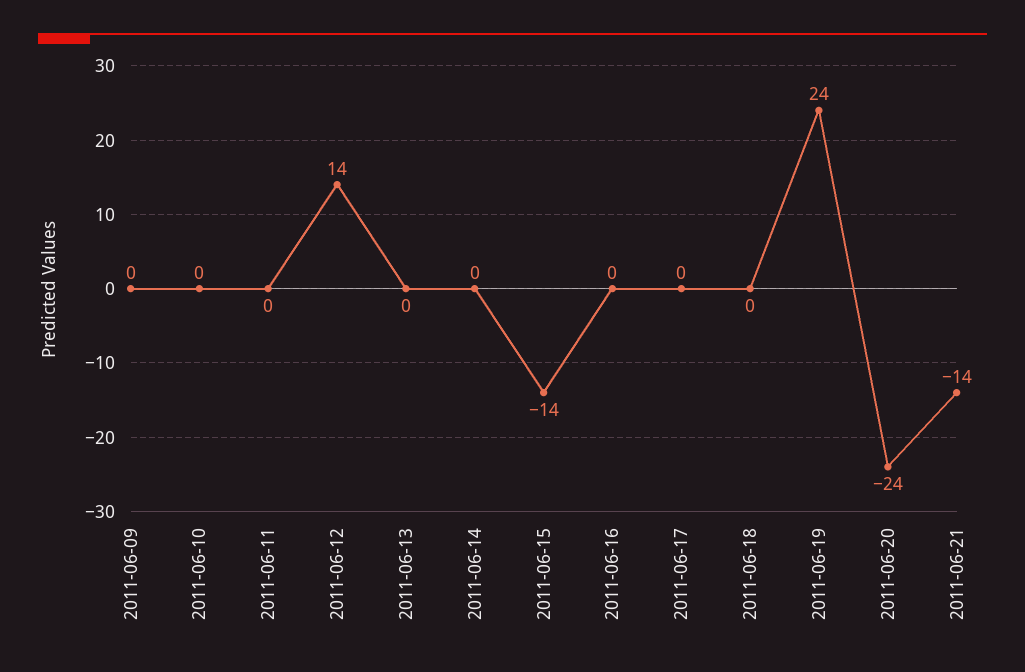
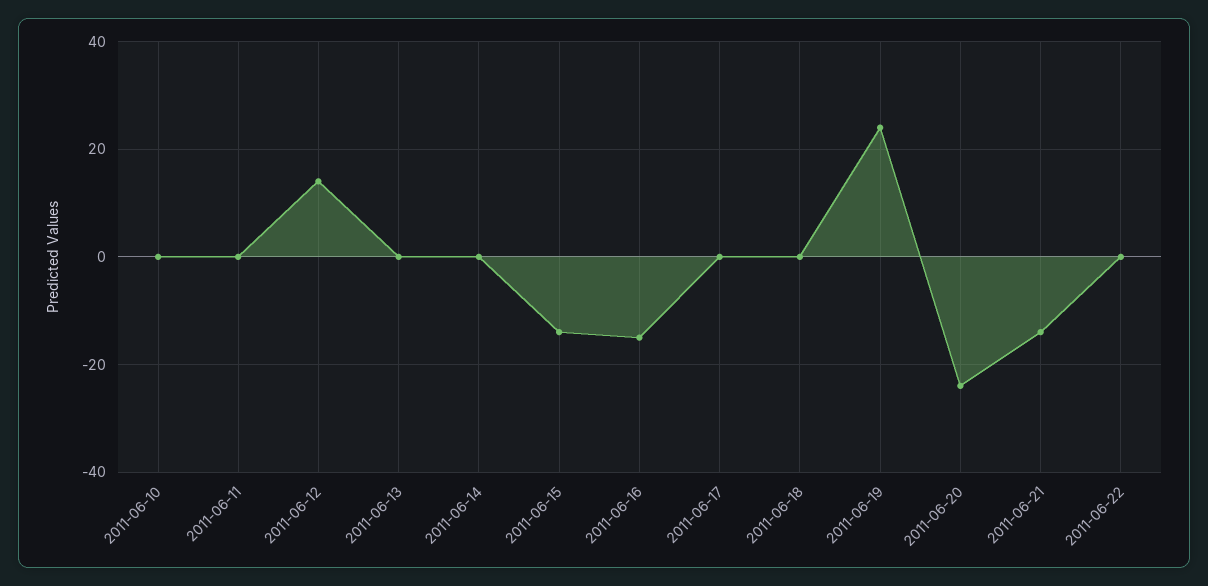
2011-06-09: 0 -> none
2011-06-16: 0 -> -15
2011-06-22: none -> 0

